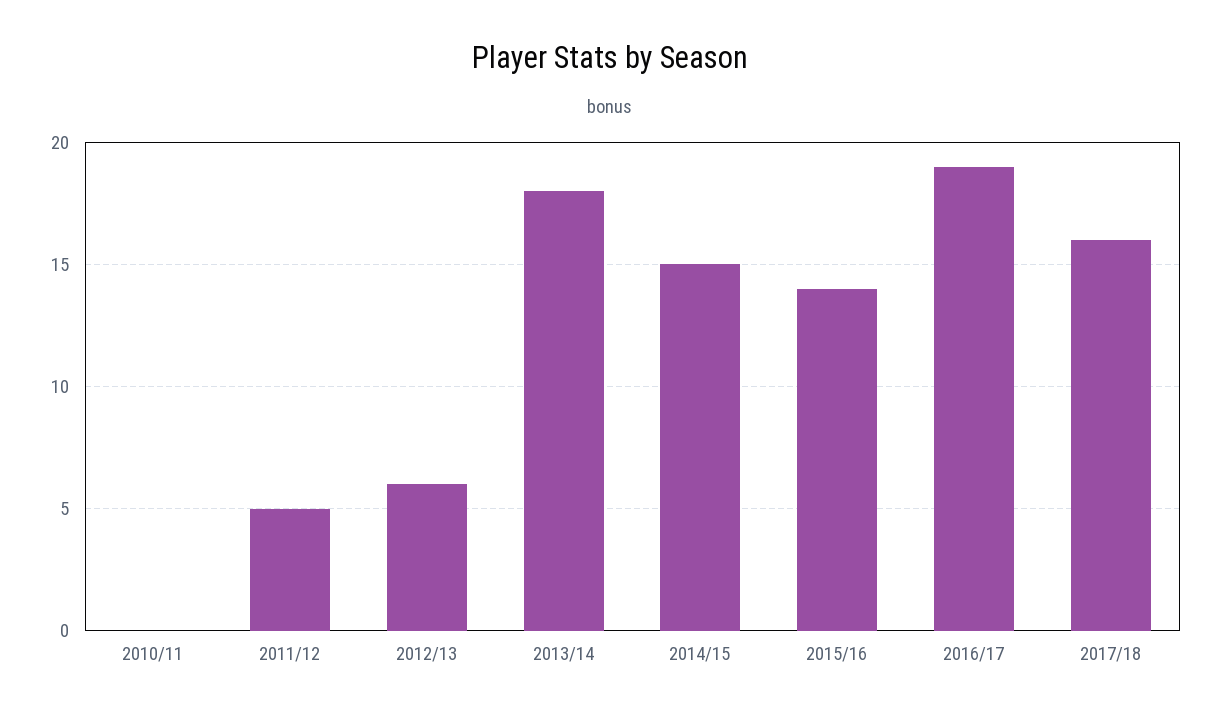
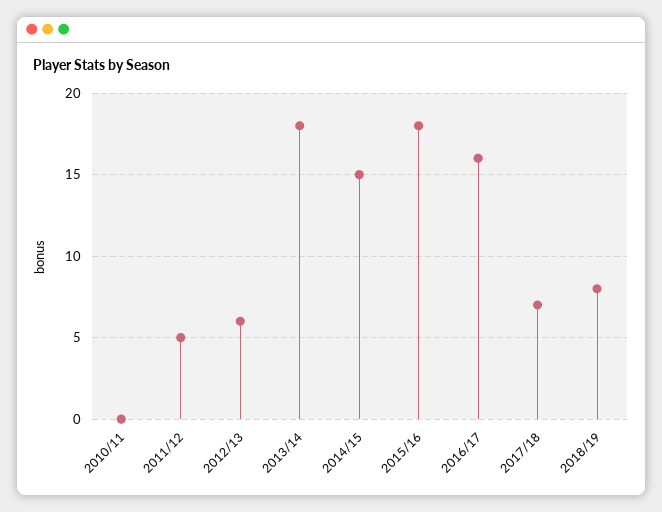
2015/16: 14 -> 18
2016/17: 19 -> 16
2017/18: 16 -> 7
2018/19: none -> 8

